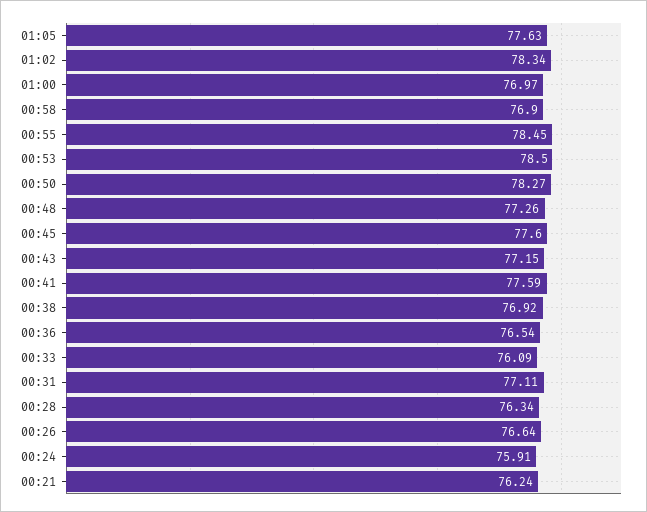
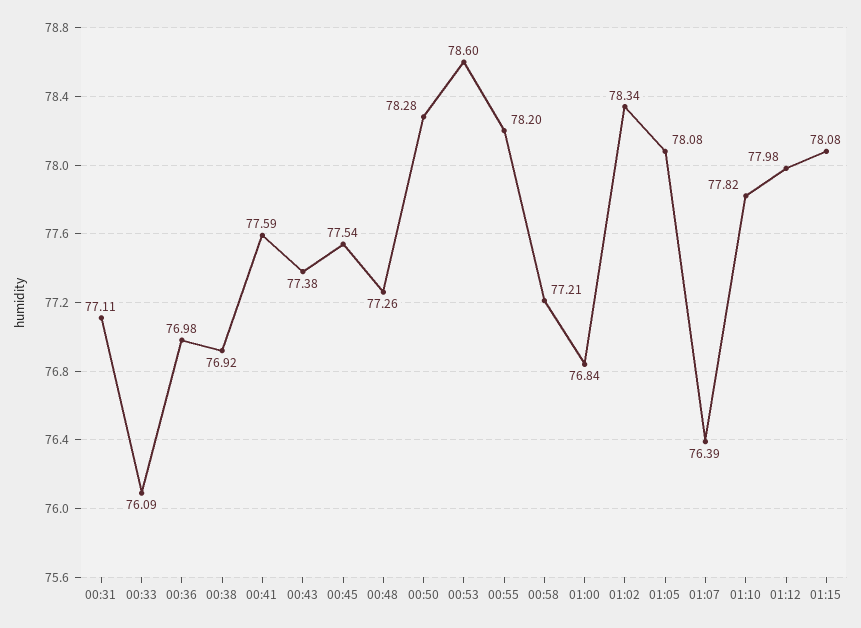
01:05: 77.63 -> 78.08
01:00: 76.97 -> 76.84
00:58: 76.9 -> 77.21
00:55: 78.45 -> 78.2
00:53: 78.5 -> 78.6
00:50: 78.27 -> 78.28
00:45: 77.6 -> 77.54
00:43: 77.15 -> 77.38
00:36: 76.54 -> 76.98
00:28: 76.34 -> none
00:26: 76.64 -> none
00:24: 75.91 -> none
00:21: 76.24 -> none
01:07: none -> 76.39
01:10: none -> 77.82
01:12: none -> 77.98
01:15: none -> 78.08

